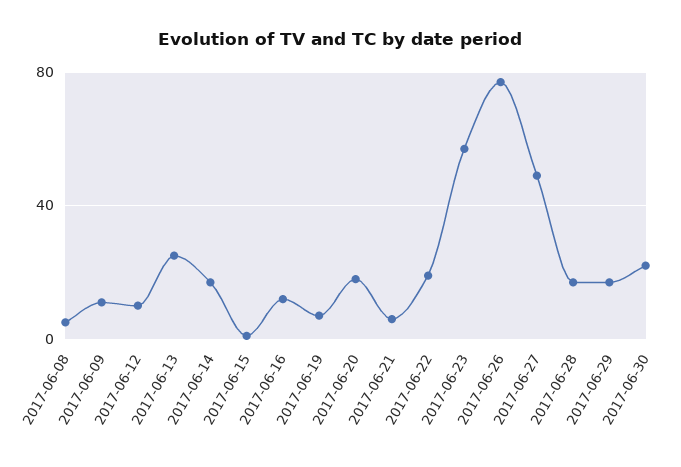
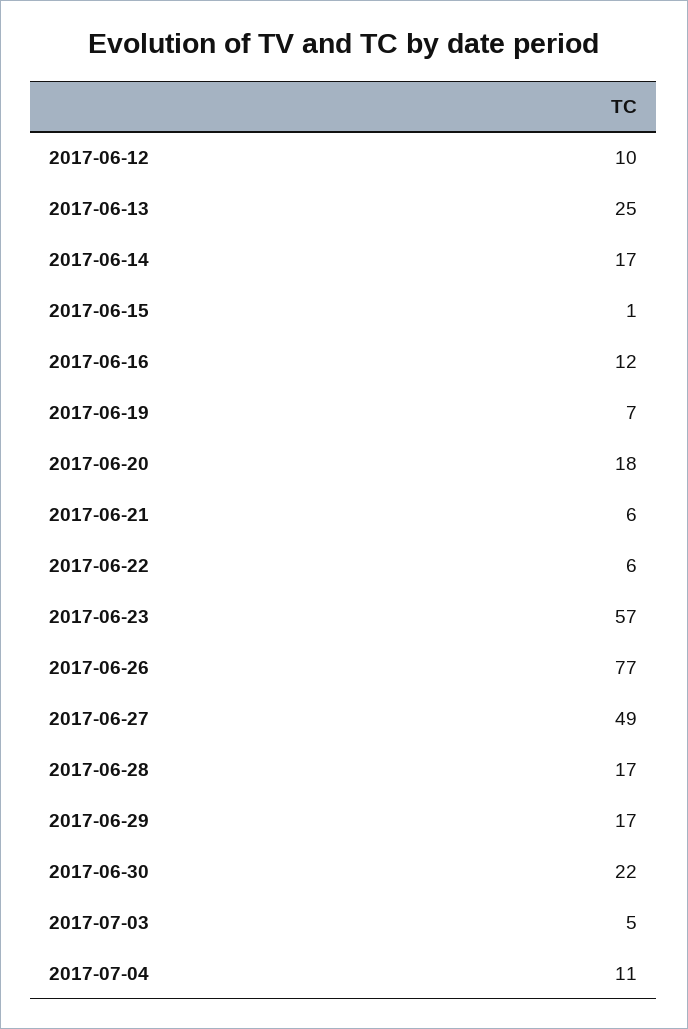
2017-06-08: 5 -> none
2017-06-09: 10 -> none
2017-06-22: 20 -> 6
2017-07-03: none -> 5
2017-07-04: none -> 11

